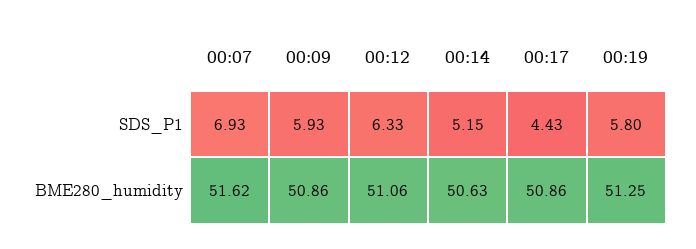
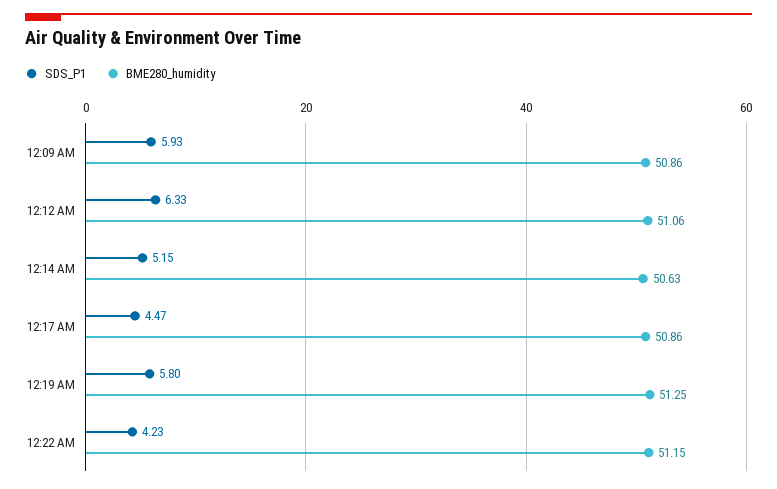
SDS_P1, 00:07: 6.93 -> none
SDS_P1, 00:17: 4.43 -> 4.47
BME280_humidity, 00:07: 51.62 -> none
SDS_P1, 12:22 AM: none -> 4.23
BME280_humidity, 12:22 AM: none -> 51.15

